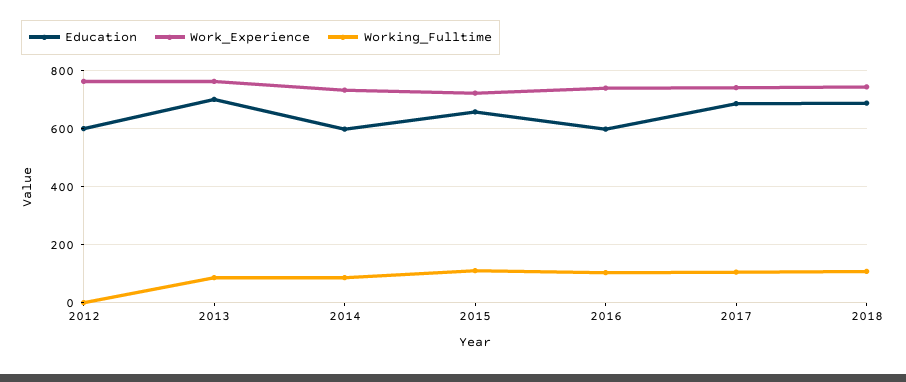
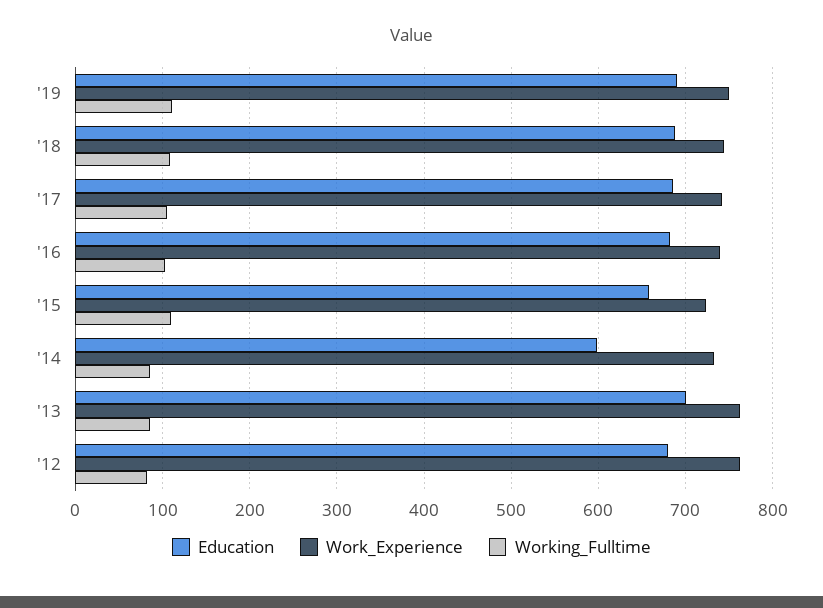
Education, 2012: 600 -> 680
Working_Fulltime, 2012: 0 -> 80
Education, 2016: 600 -> 680
Education, '19: none -> 690
Work_Experience, '19: none -> 750
Working_Fulltime, '19: none -> 110

